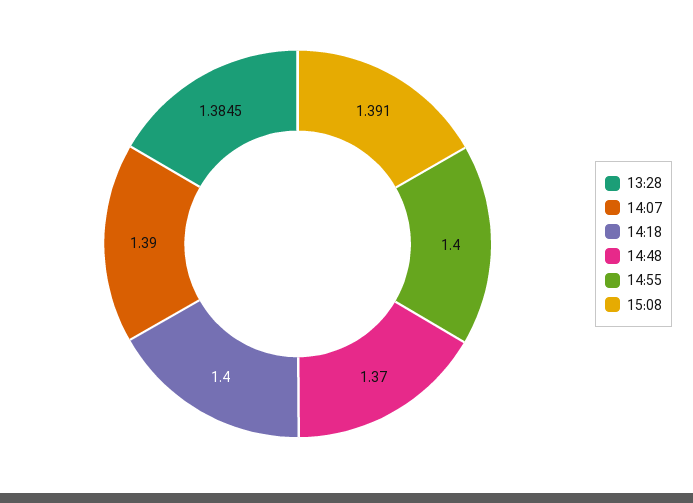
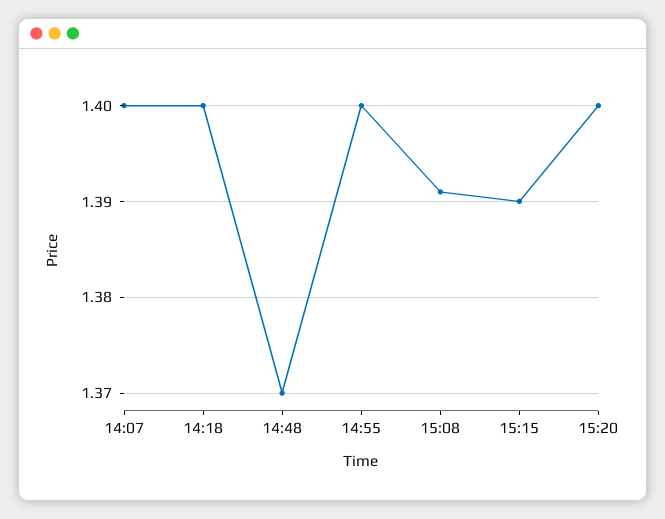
13:28: 1.3845 -> none
14:07: 1.39 -> 1.4
15:15: none -> 1.39
15:20: none -> 1.4

